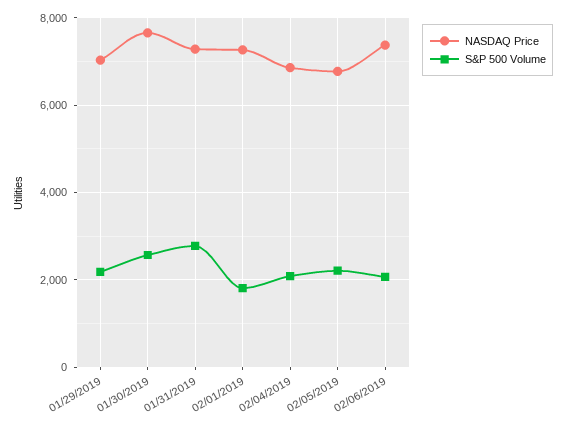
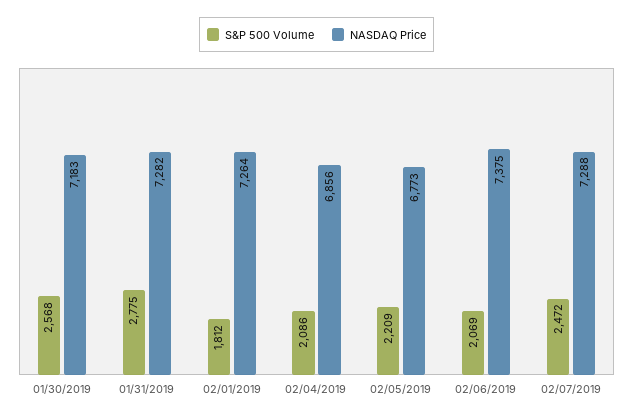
NASDAQ Price, 01/29/2019: 7000 -> none
S&P 500 Volume, 01/29/2019: 2200 -> none
NASDAQ Price, 01/30/2019: 7600 -> 7183
S&P 500 Volume, 02/07/2019: none -> 2472
NASDAQ Price, 02/07/2019: none -> 7288

